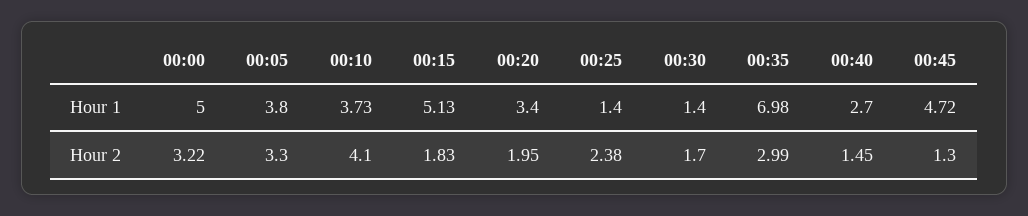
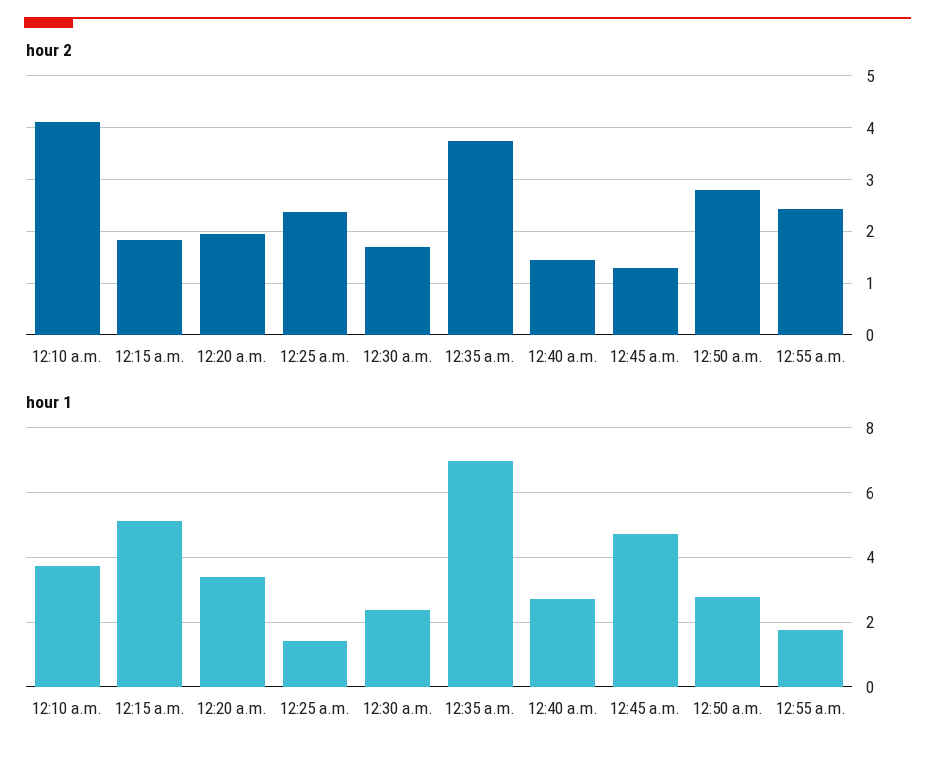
Hour 1, 00:00: 5 -> none
Hour 1, 00:05: 3.8 -> none
Hour 1, 00:30: 1.4 -> 2.4
Hour 2, 00:00: 3.22 -> none
Hour 2, 00:05: 3.3 -> none
Hour 2, 00:35: 2.99 -> 3.8
Hour 2, 12:50 a.m.: none -> 2.8
Hour 2, 12:55 a.m.: none -> 2.4
Hour 1, 12:50 a.m.: none -> 2.8
Hour 1, 12:55 a.m.: none -> 1.8

